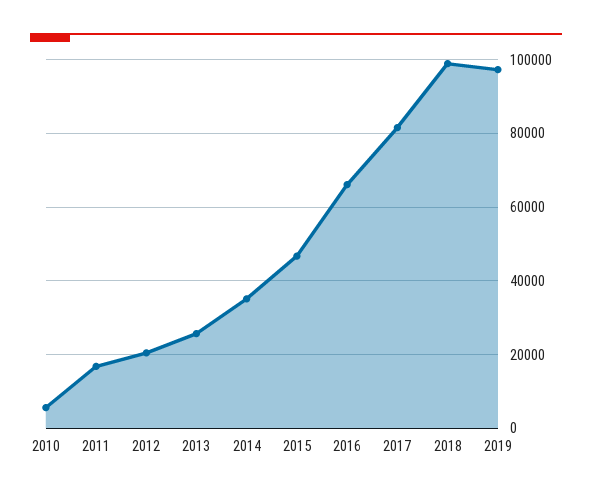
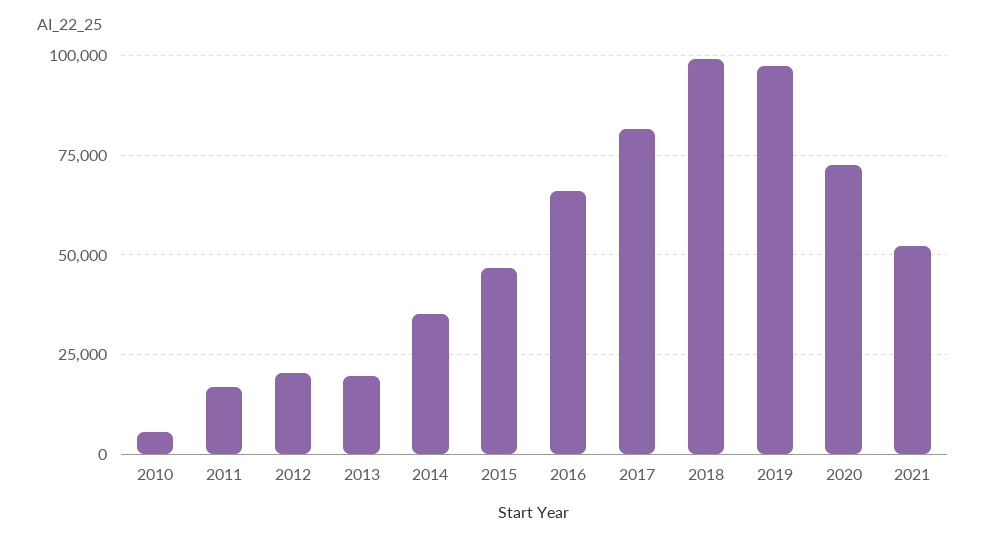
2013: 26000 -> 20000
2020: none -> 72500
2021: none -> 52500

